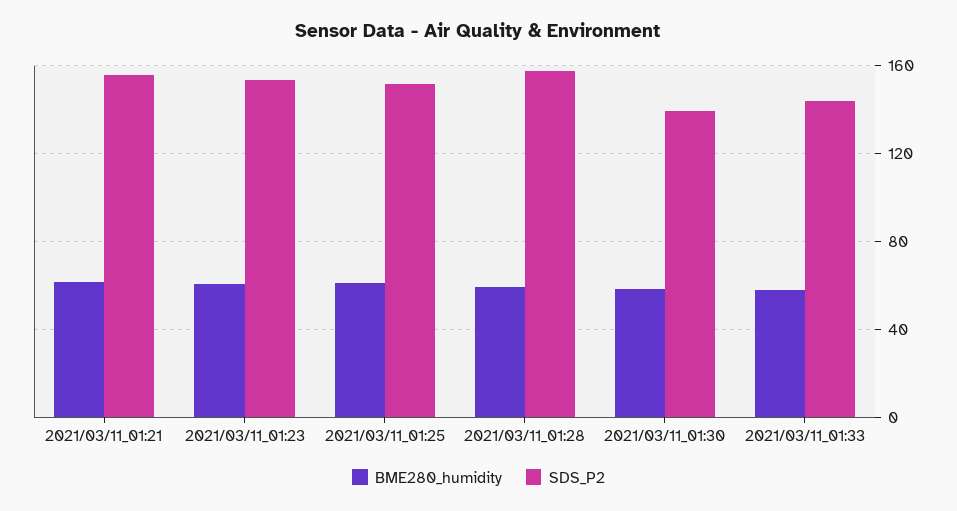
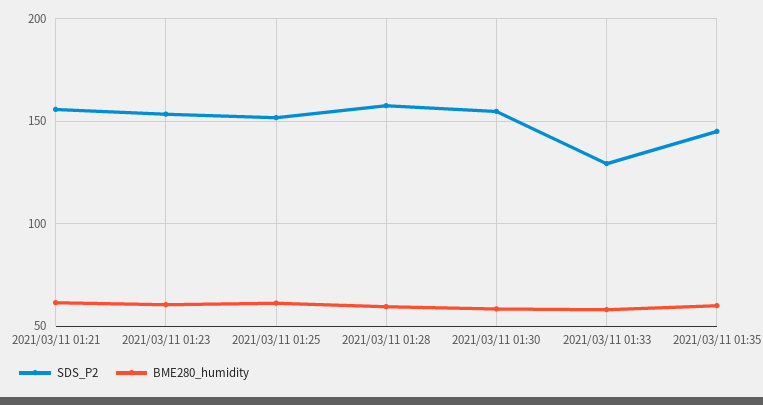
SDS_P2, 2021/03/11_01:30: 140 -> 155
SDS_P2, 2021/03/11_01:33: 145 -> 130
SDS_P2, 2021/03/11 01:35: none -> 145
BME280_humidity, 2021/03/11 01:35: none -> 60

